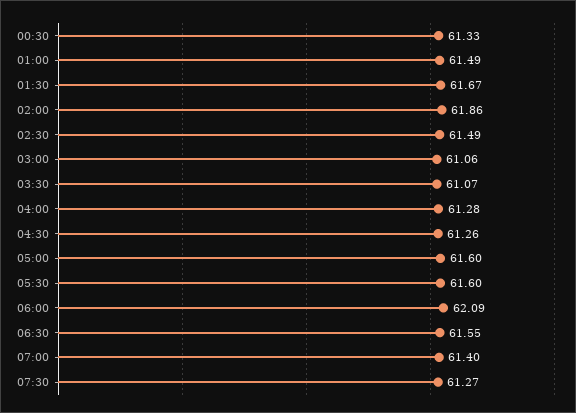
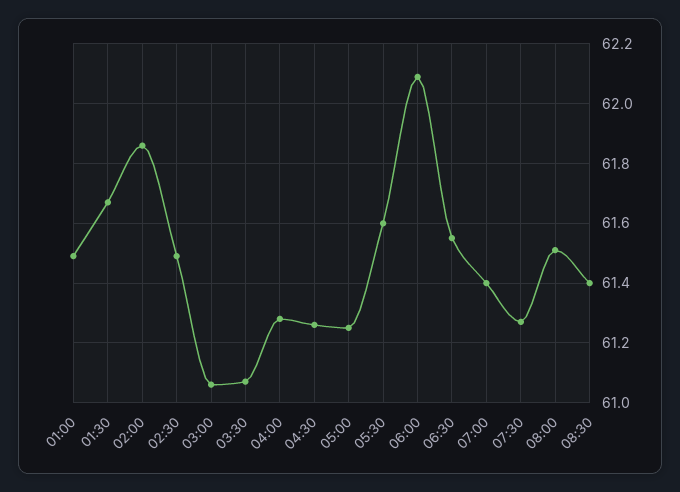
00:30: 61.33 -> none
05:00: 61.6 -> 61.25
08:00: none -> 61.5
08:30: none -> 61.4

